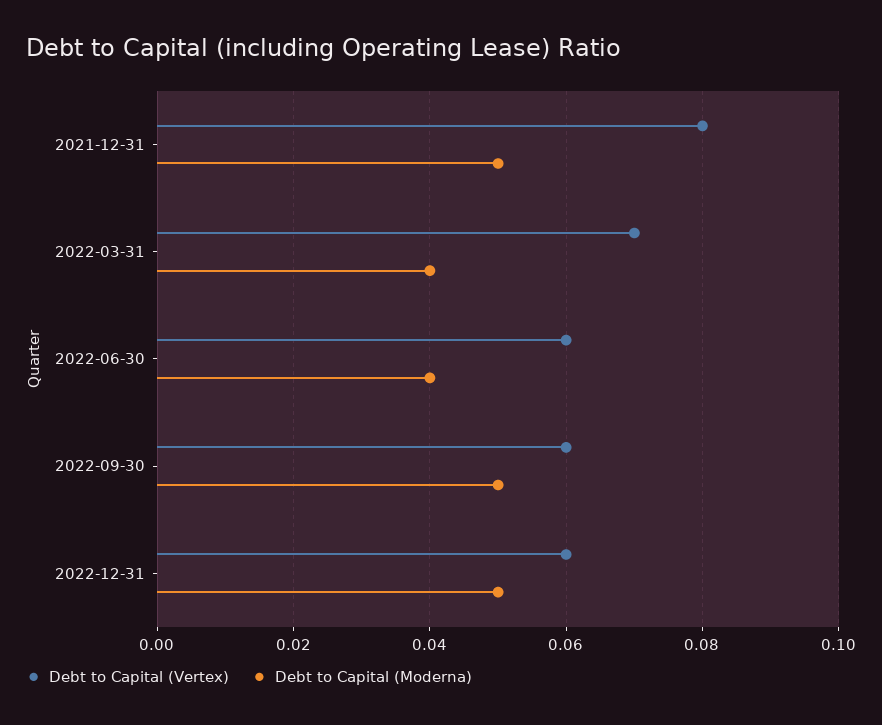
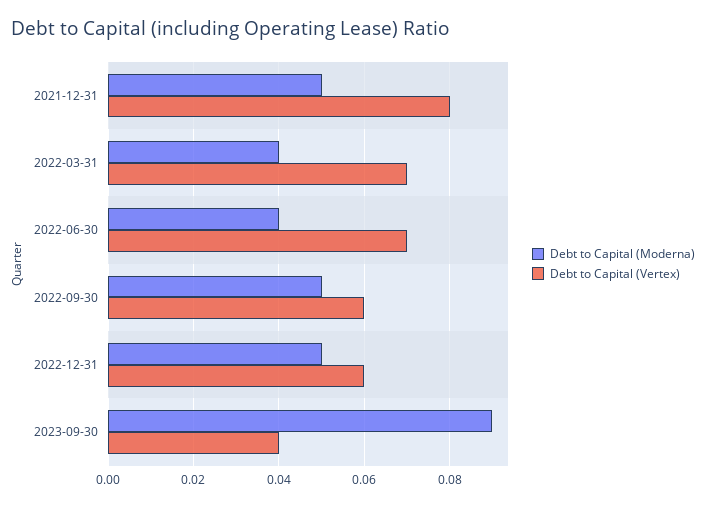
Debt to Capital (Vertex), 2022-06-30: 0.06 -> 0.07
Debt to Capital (Moderna), 2023-09-30: none -> 0.09
Debt to Capital (Vertex), 2023-09-30: none -> 0.04

